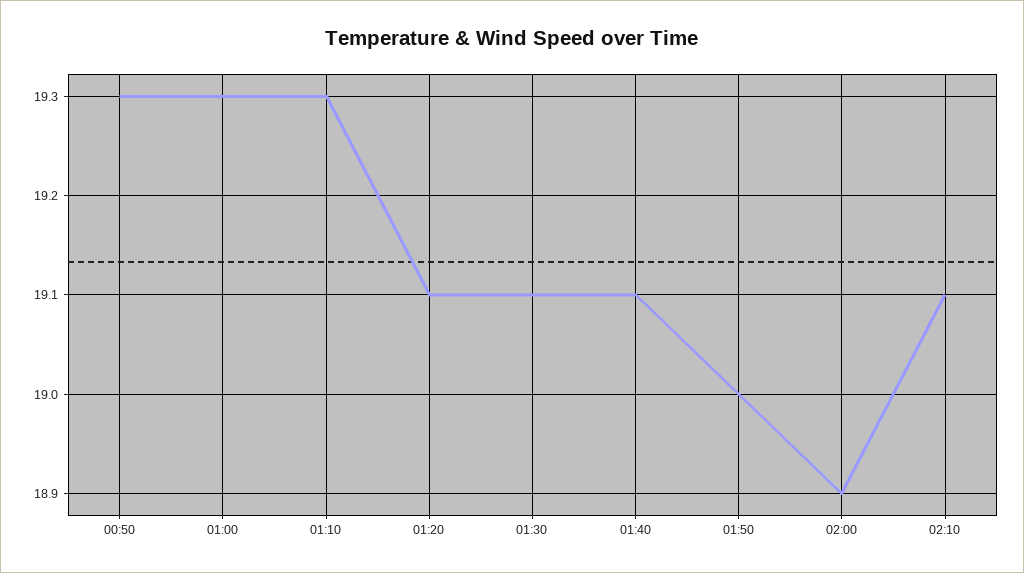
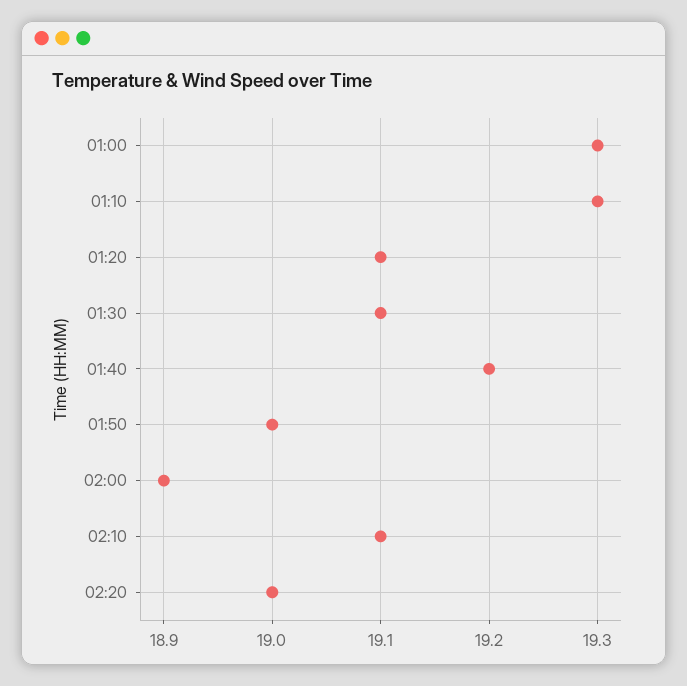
00:50: 19.3 -> none
01:40: 19.1 -> 19.2
02:20: none -> 19

